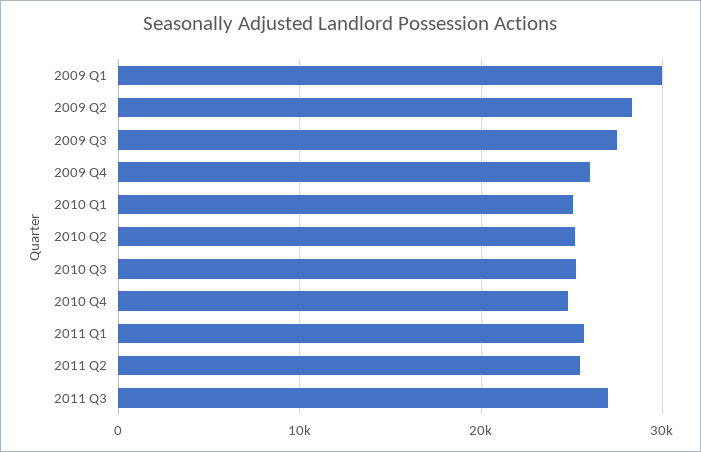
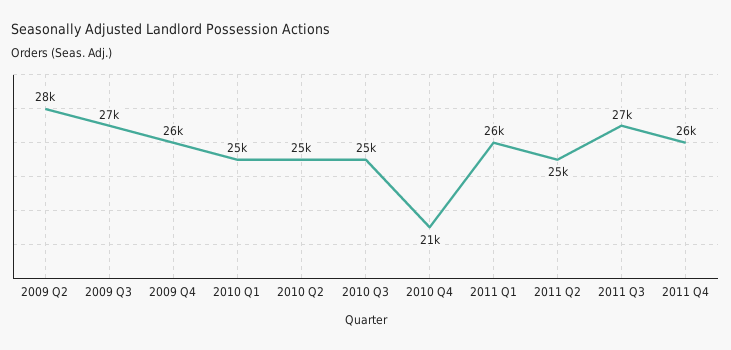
2009 Q1: 30000 -> none
2010 Q4: 25000 -> 21000
2011 Q4: none -> 26000

